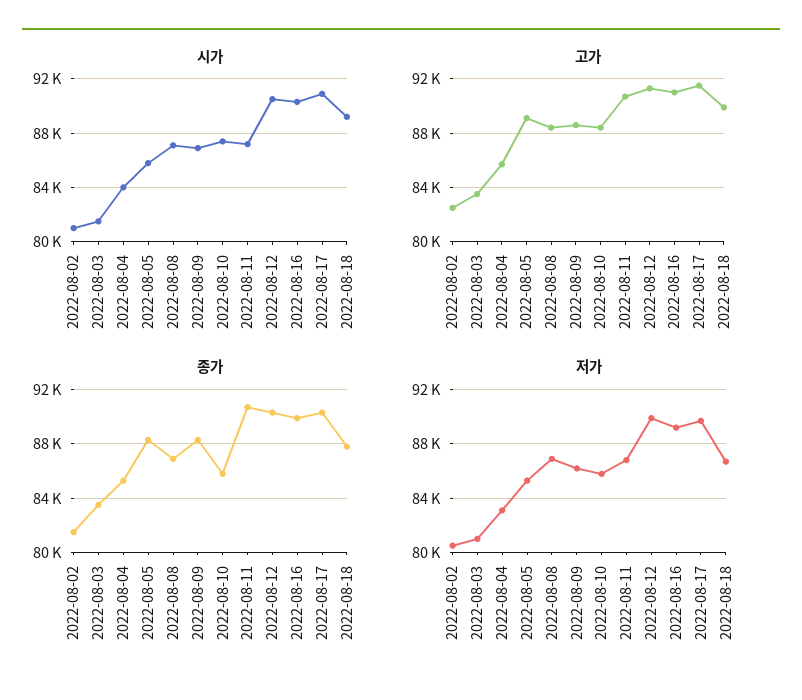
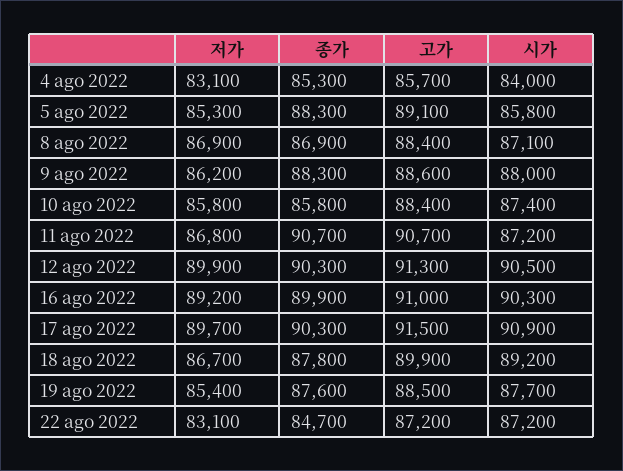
시가, 2022-08-02: 81000 -> none
시가, 2022-08-03: 81500 -> none
시가, 2022-08-09: 87000 -> 88000
고가, 2022-08-02: 82500 -> none
고가, 2022-08-03: 83500 -> none
종가, 2022-08-02: 81500 -> none
종가, 2022-08-03: 83500 -> none
저가, 2022-08-02: 80500 -> none
저가, 2022-08-03: 81000 -> none
저가, 19 ago 2022: none -> 85400
종가, 19 ago 2022: none -> 87600
고가, 19 ago 2022: none -> 88500
시가, 19 ago 2022: none -> 87700
저가, 22 ago 2022: none -> 83100
종가, 22 ago 2022: none -> 84700
고가, 22 ago 2022: none -> 87200
시가, 22 ago 2022: none -> 87200

